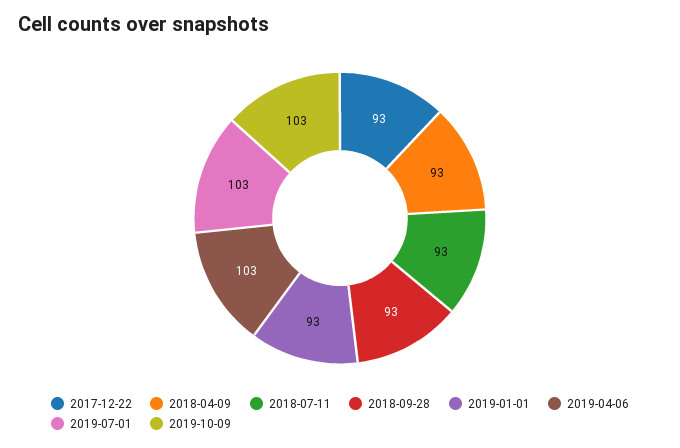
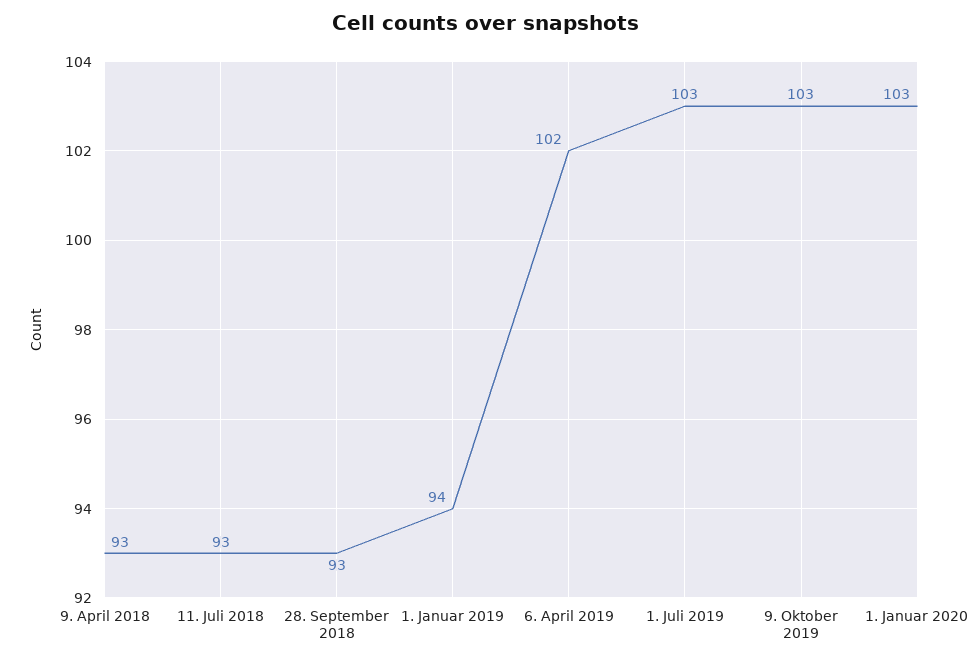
2017-12-22: 93 -> none
2019-01-01: 93 -> 94
2019-04-06: 103 -> 102
1. Januar 2020: none -> 103

